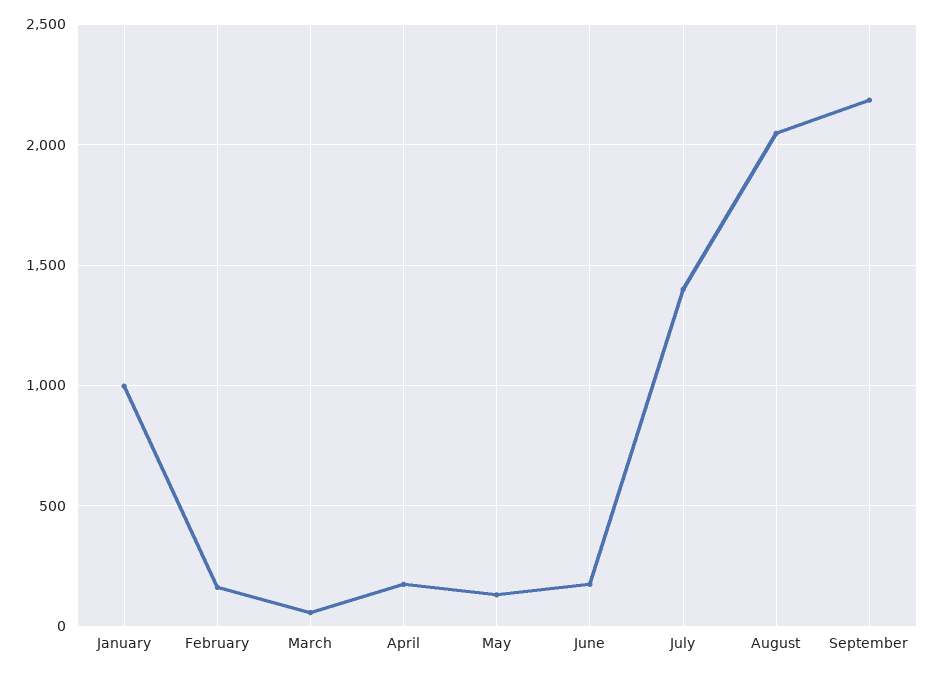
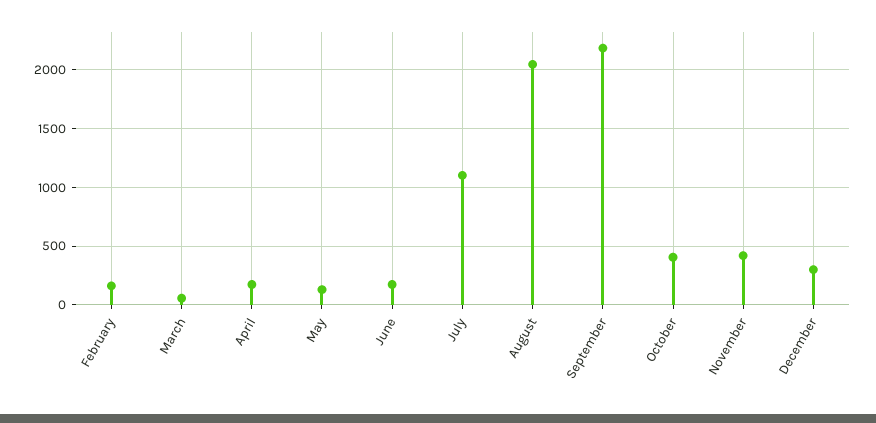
January: 1000 -> none
July: 1400 -> 1100
October: none -> 400
November: none -> 400
December: none -> 300

